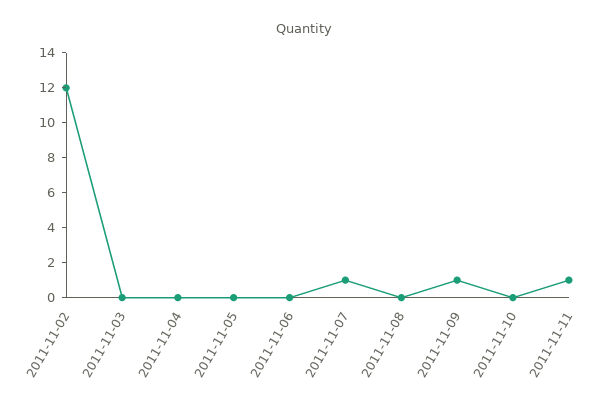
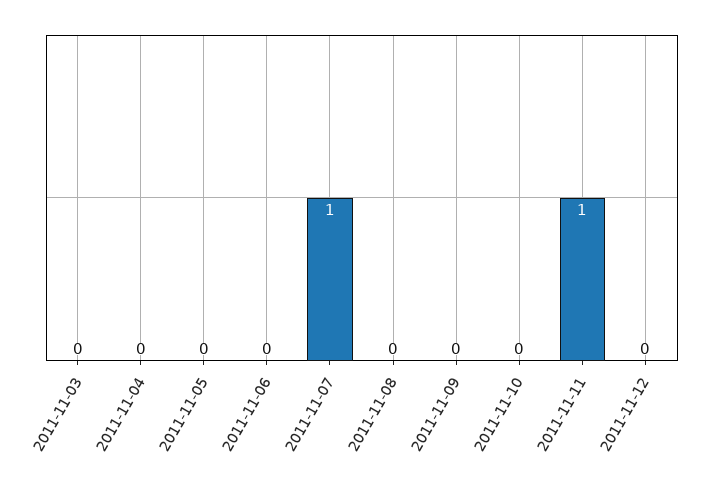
2011-11-02: 12 -> none
2011-11-09: 1 -> 0
2011-11-12: none -> 0

